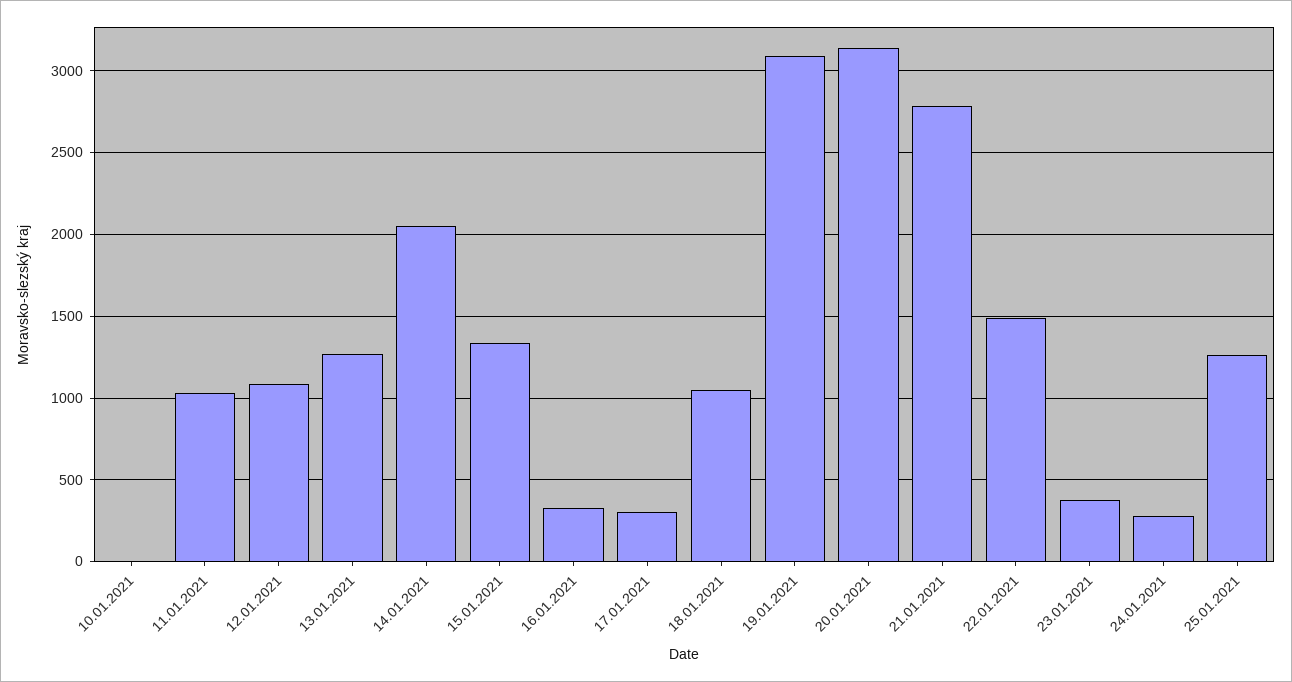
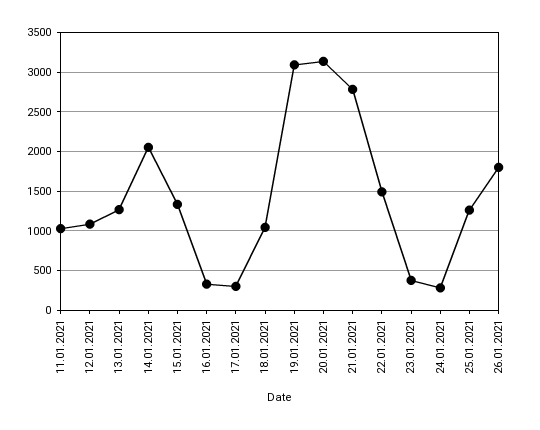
10.01.2021: 0 -> none
26.01.2021: none -> 1800

